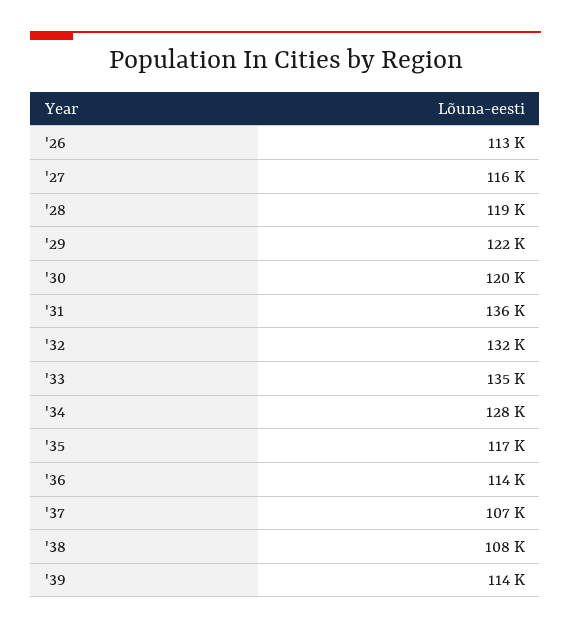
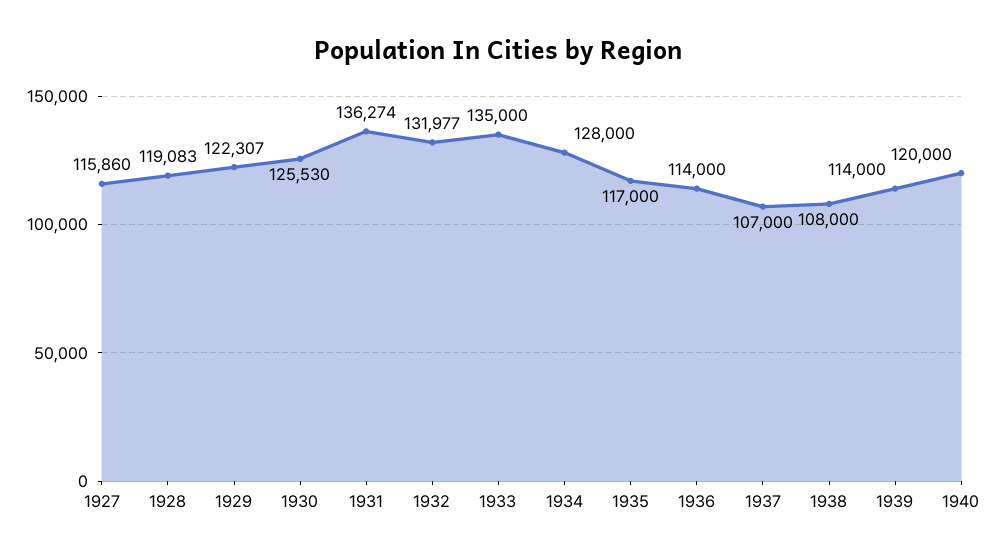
'26: 113000 -> none
'30: 120000 -> 125530
1940: none -> 120000

